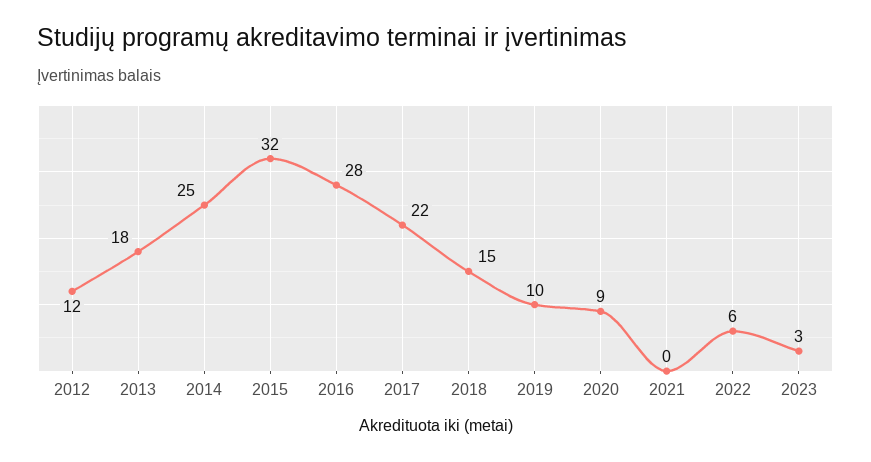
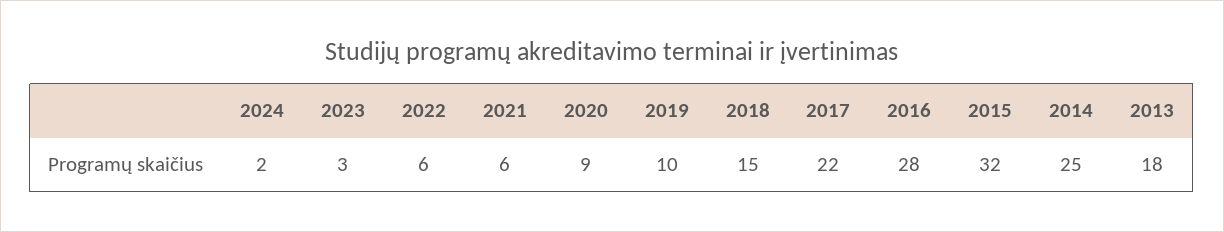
2012: 12 -> none
2021: 0 -> 6
2024: none -> 2

